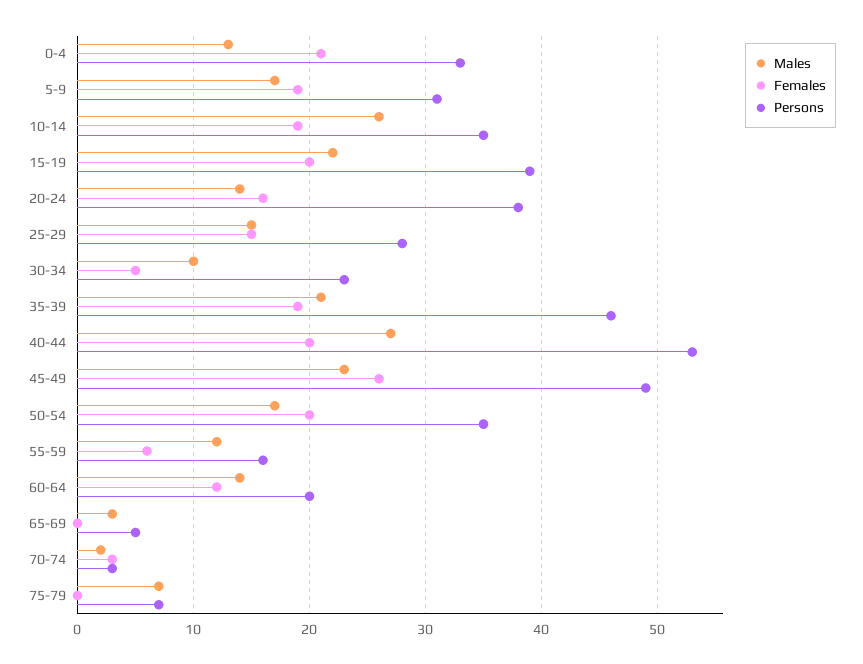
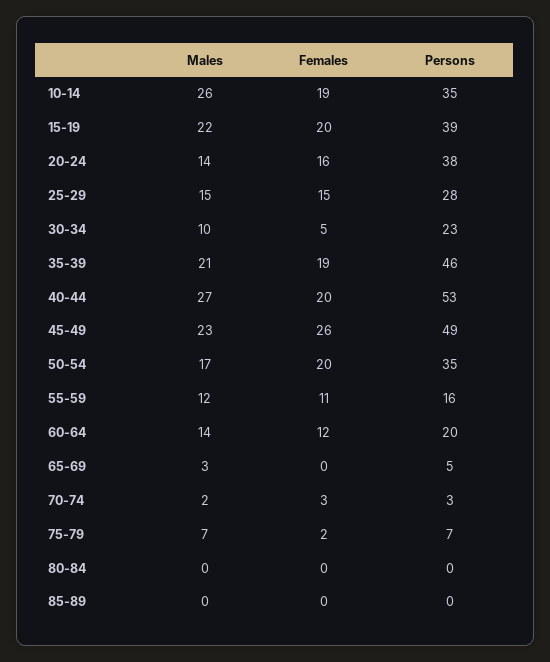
Males, 0-4: 13 -> none
Females, 0-4: 21 -> none
Persons, 0-4: 33 -> none
Males, 5-9: 17 -> none
Females, 5-9: 19 -> none
Persons, 5-9: 31 -> none
Females, 55-59: 6 -> 11
Females, 75-79: 0 -> 2
Males, 80-84: none -> 0
Females, 80-84: none -> 0
Persons, 80-84: none -> 0
Males, 85-89: none -> 0
Females, 85-89: none -> 0
Persons, 85-89: none -> 0

